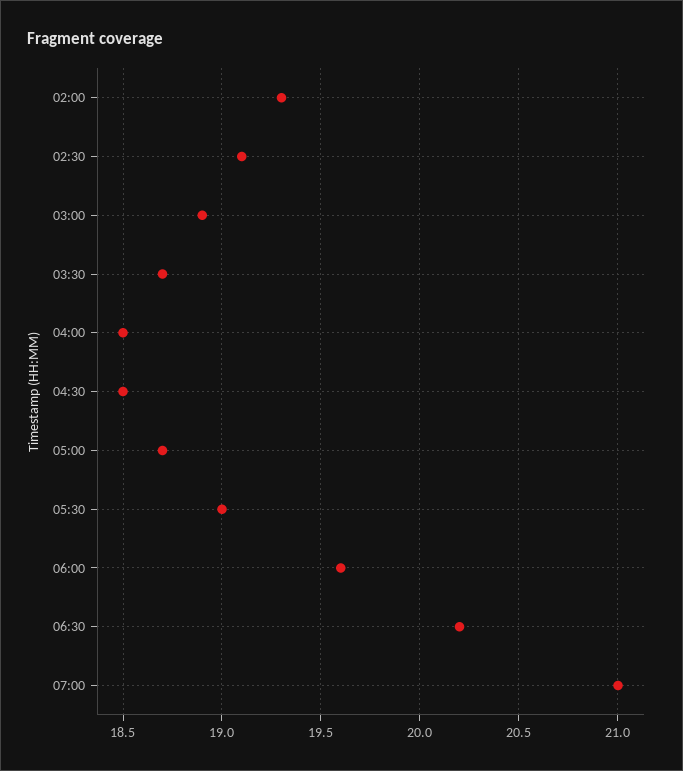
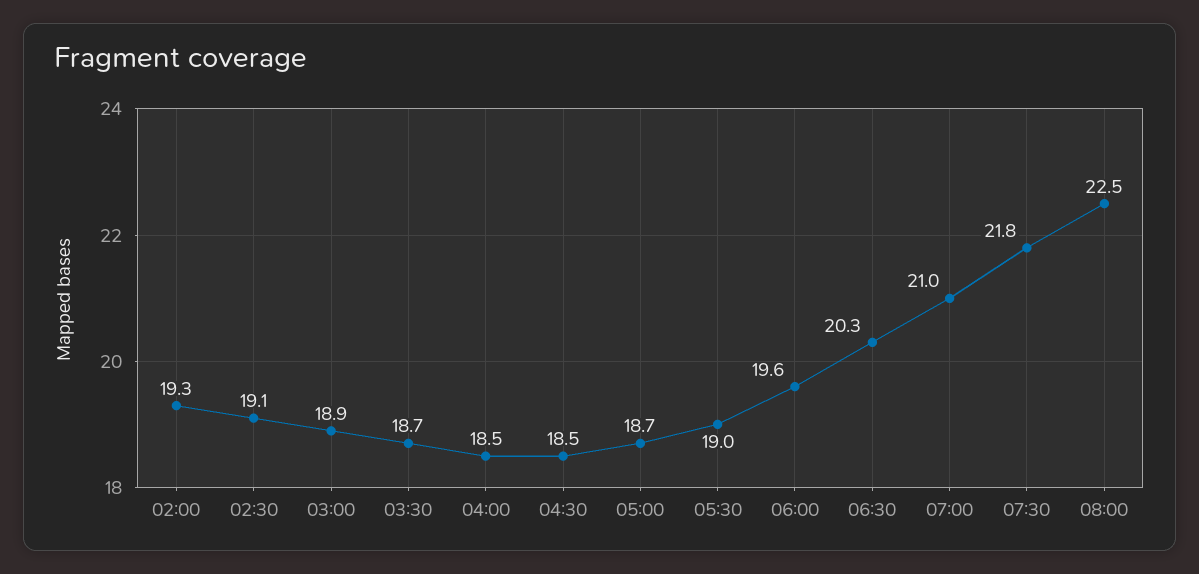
06:30: 20.2 -> 20.3
07:30: none -> 21.8
08:00: none -> 22.5

